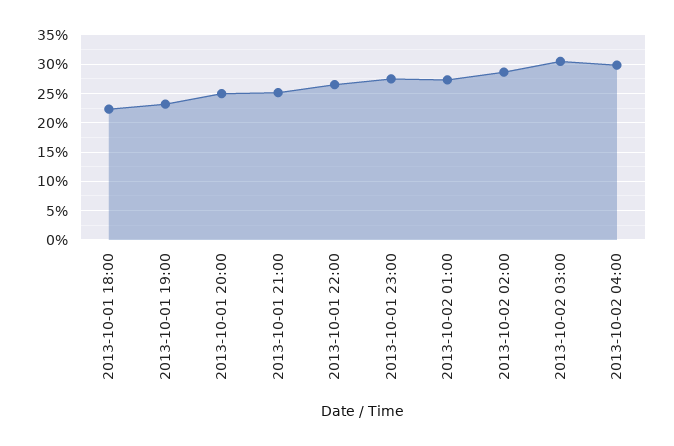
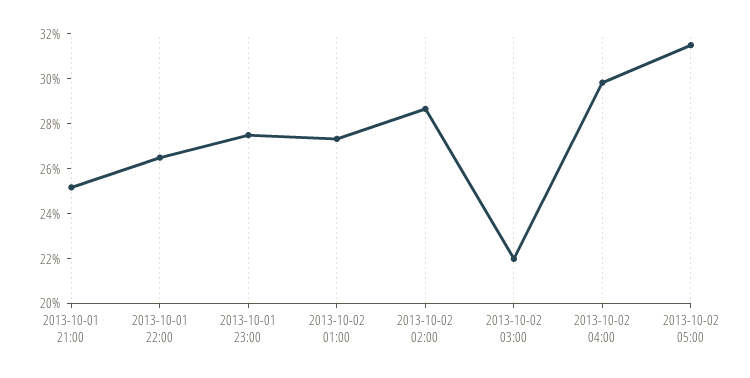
2013-10-01 18:00: 22.5 -> none
2013-10-01 19:00: 22.5 -> none
2013-10-01 20:00: 25 -> none
2013-10-02 03:00: 30 -> 22
2013-10-02 05:00: none -> 31.5

